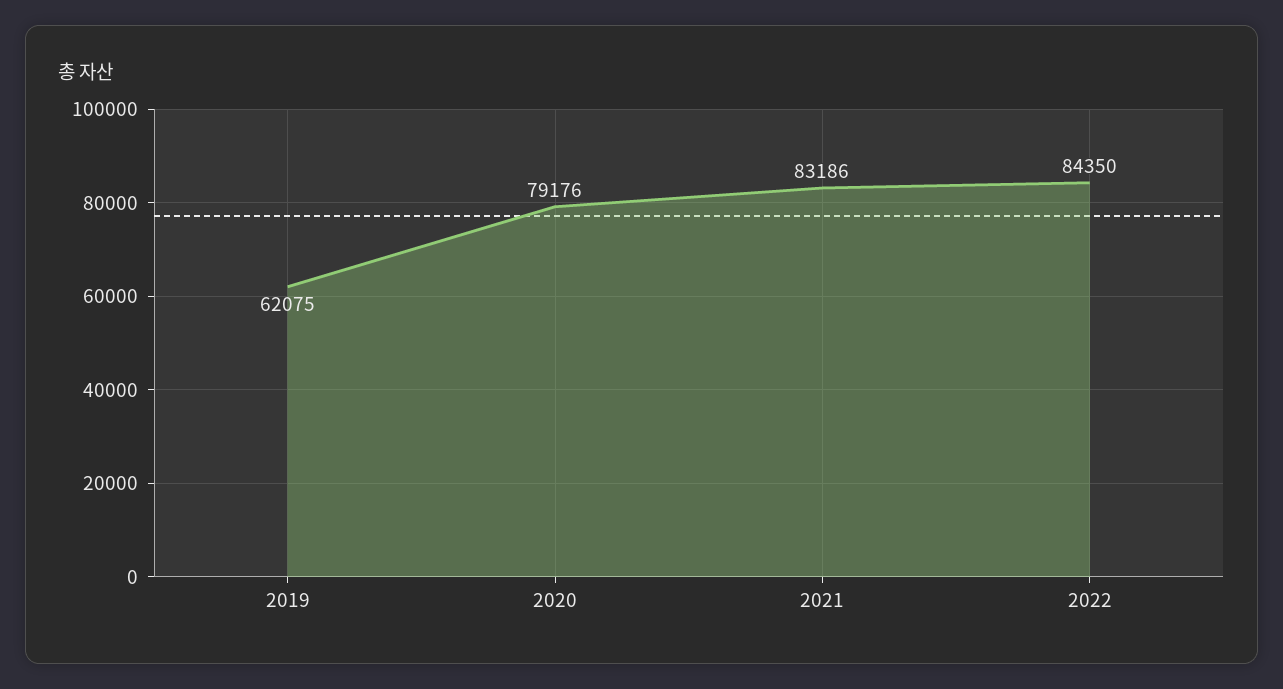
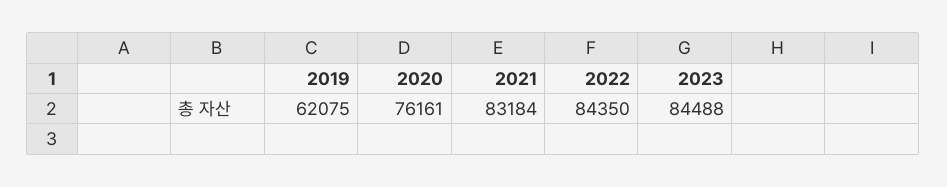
2020: 79176 -> 76161
2021: 83186 -> 83184
2023: none -> 84488

